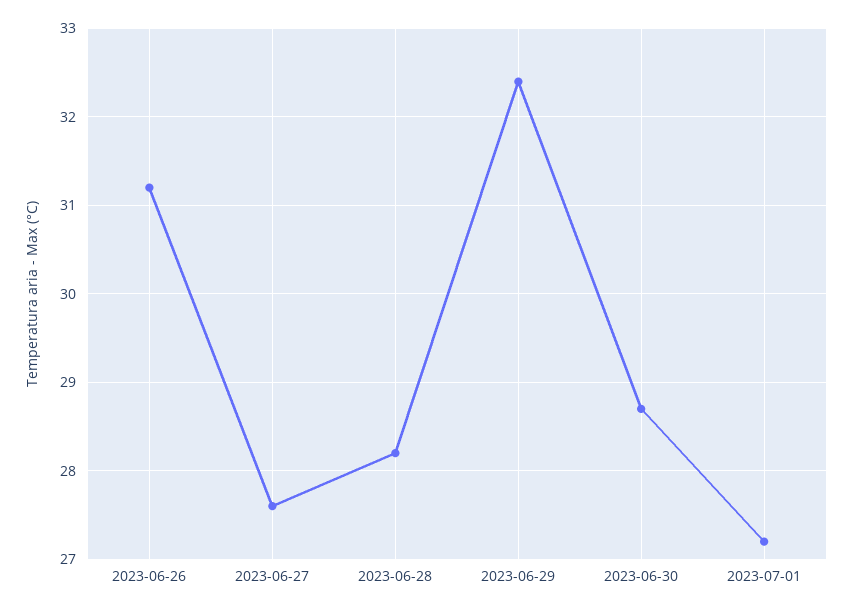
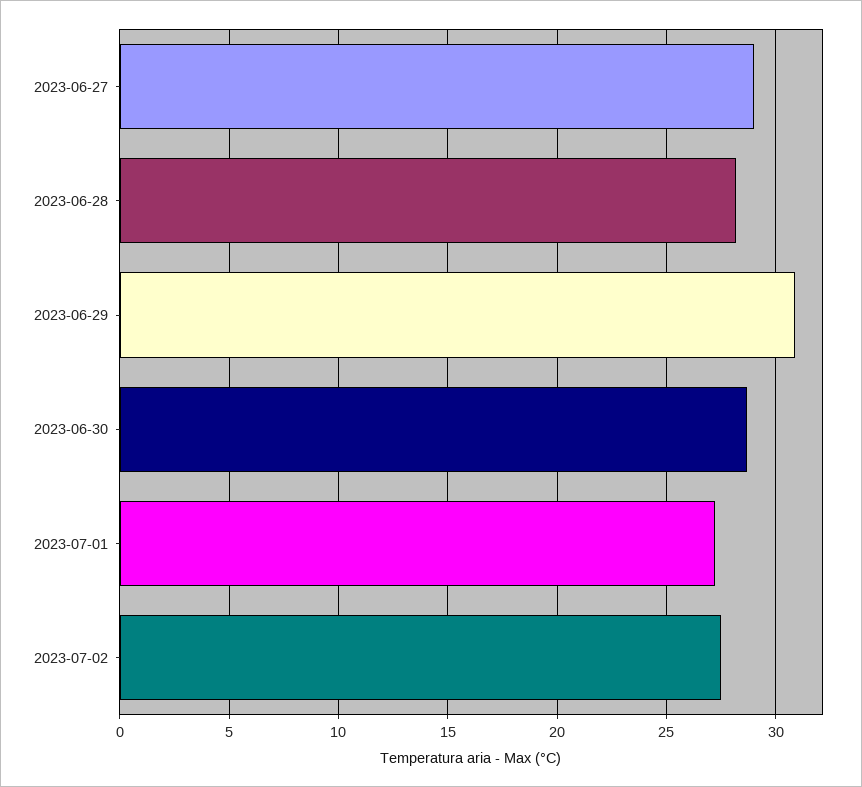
2023-06-26: 31.2 -> none
2023-06-27: 27.6 -> 29
2023-06-29: 32.4 -> 31
2023-07-02: none -> 27.5

